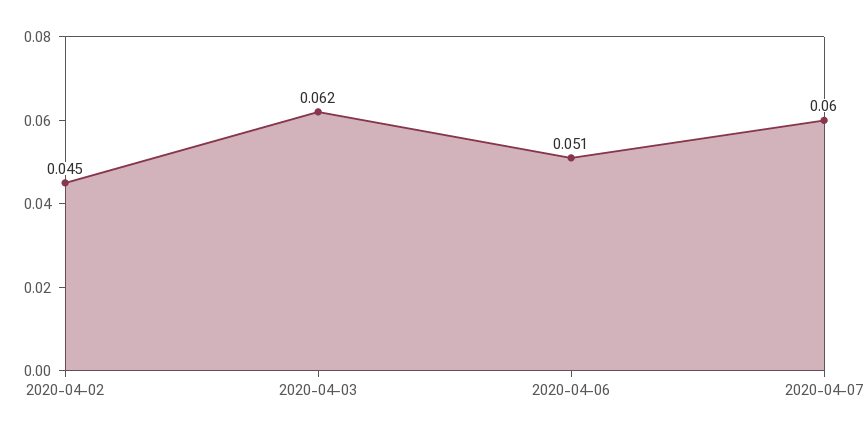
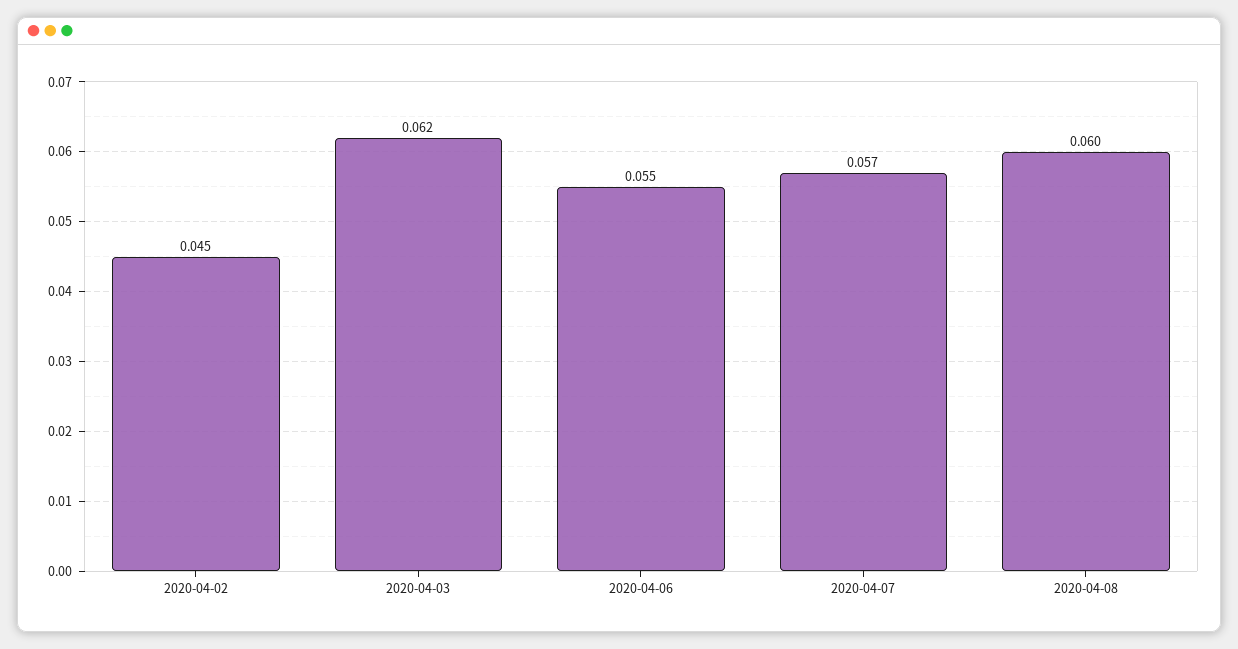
2020-04-06: 0.051 -> 0.055
2020-04-07: 0.06 -> 0.057
2020-04-08: none -> 0.06

